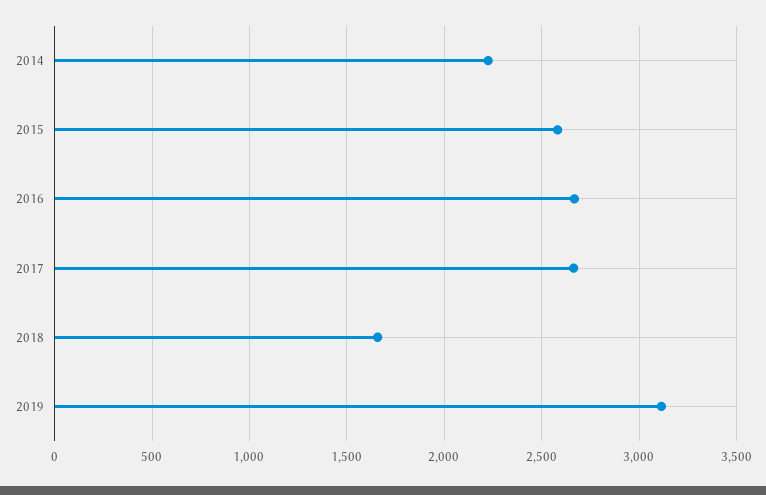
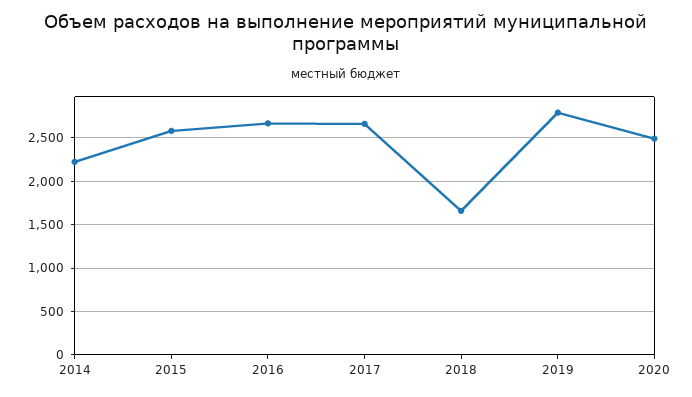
2019: 3100 -> 2800
2020: none -> 2500

